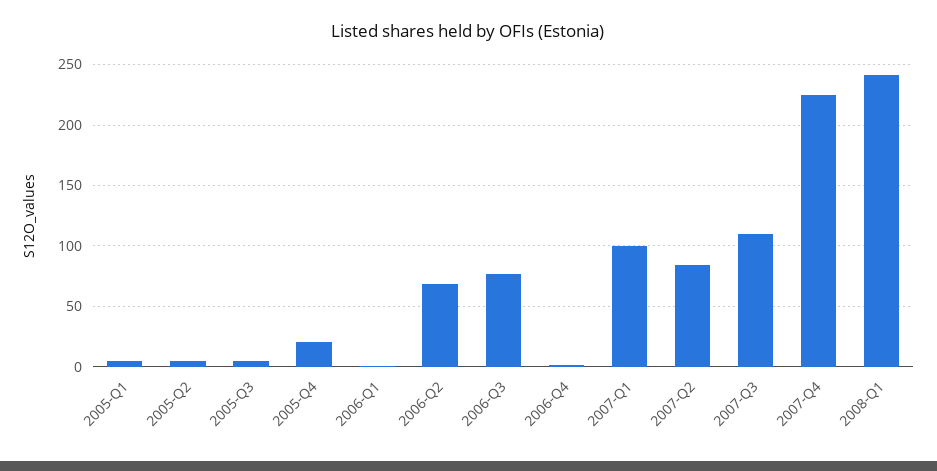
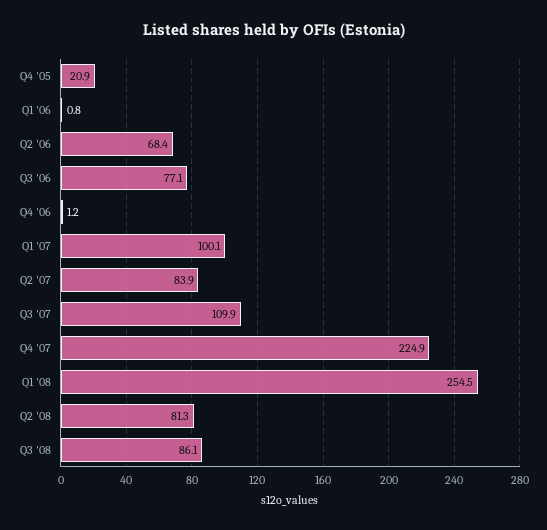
2005-Q1: 5 -> none
2005-Q2: 5 -> none
2005-Q3: 5 -> none
2008-Q1: 240 -> 254.5
Q2 '08: none -> 81.3
Q3 '08: none -> 86.1

